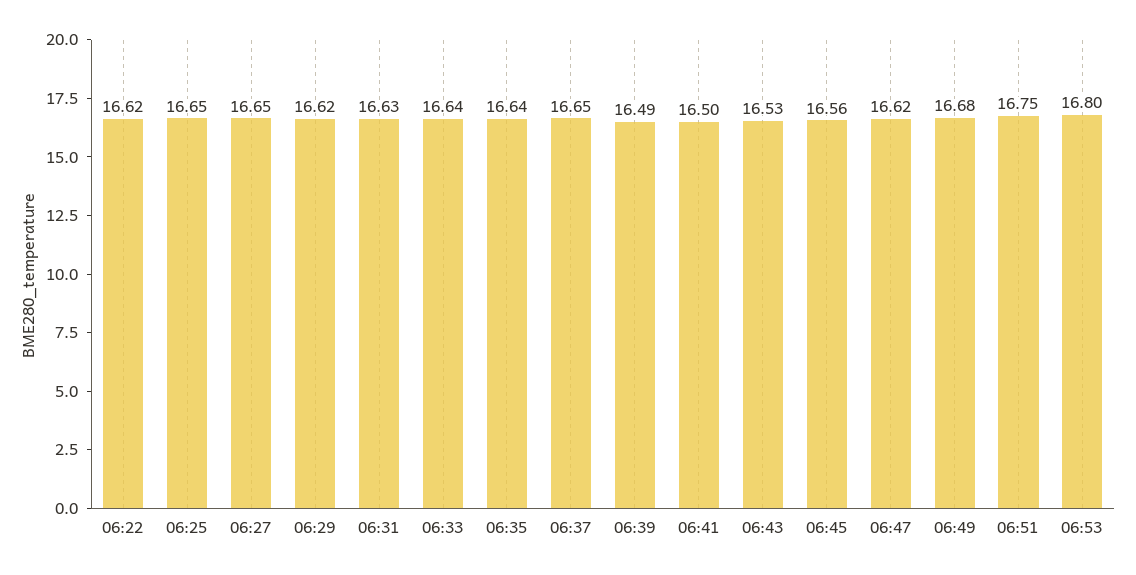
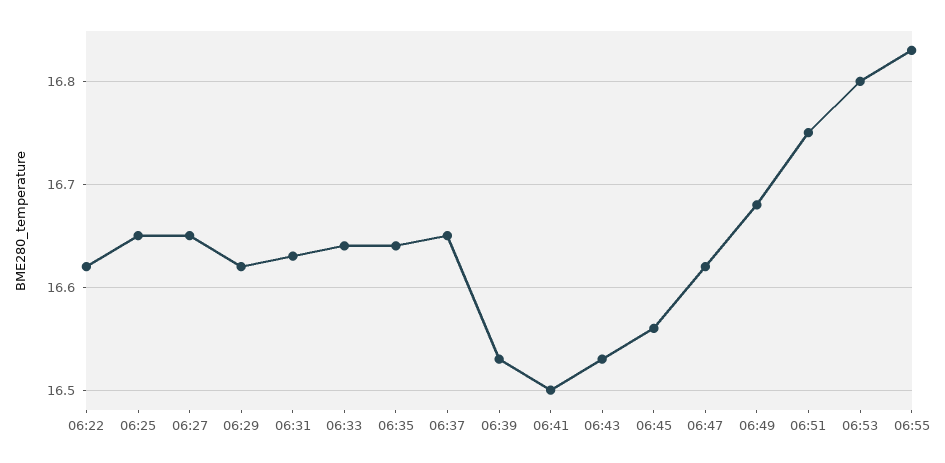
06:39: 16.49 -> 16.53
06:55: none -> 16.83

